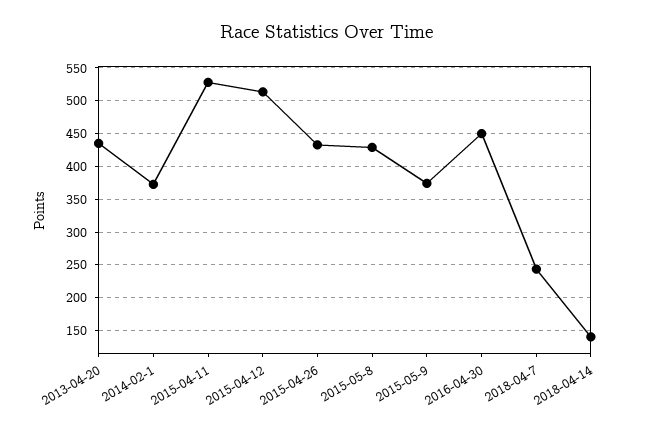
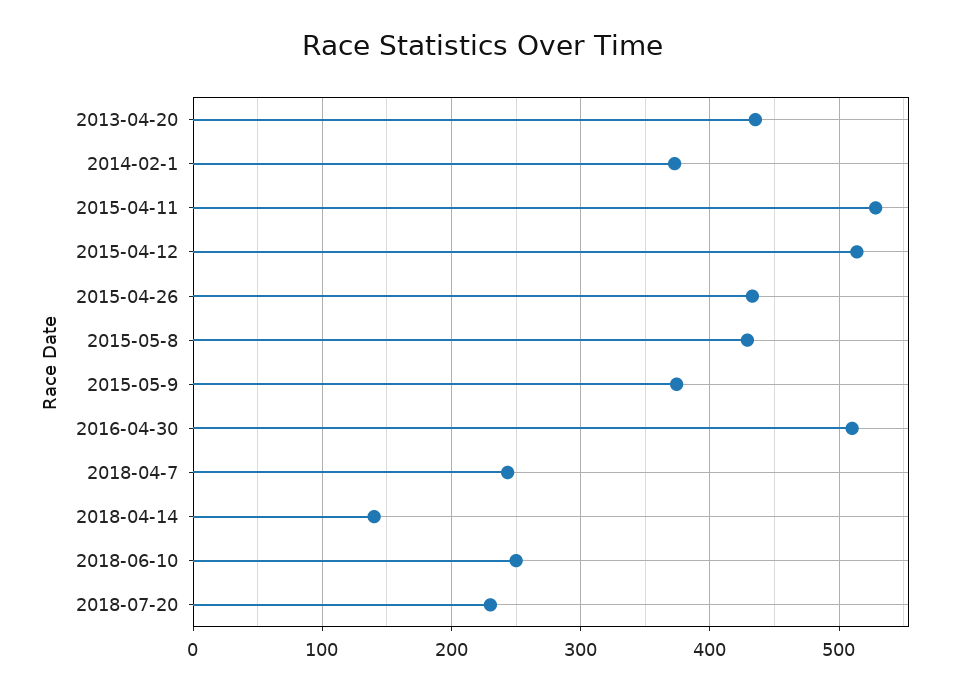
2016-04-30: 450 -> 510
2018-06-10: none -> 250
2018-07-20: none -> 230

